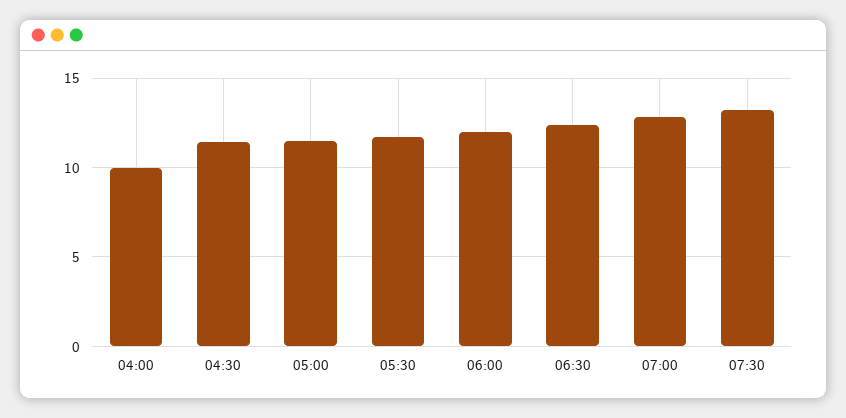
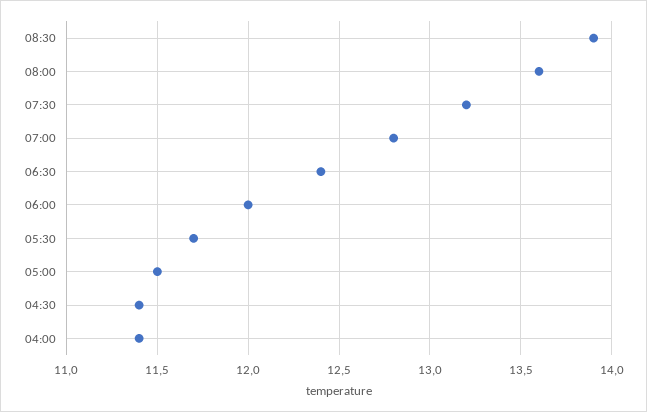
04:00: 10 -> 11.4
08:30: none -> 13.9
08:00: none -> 13.6

